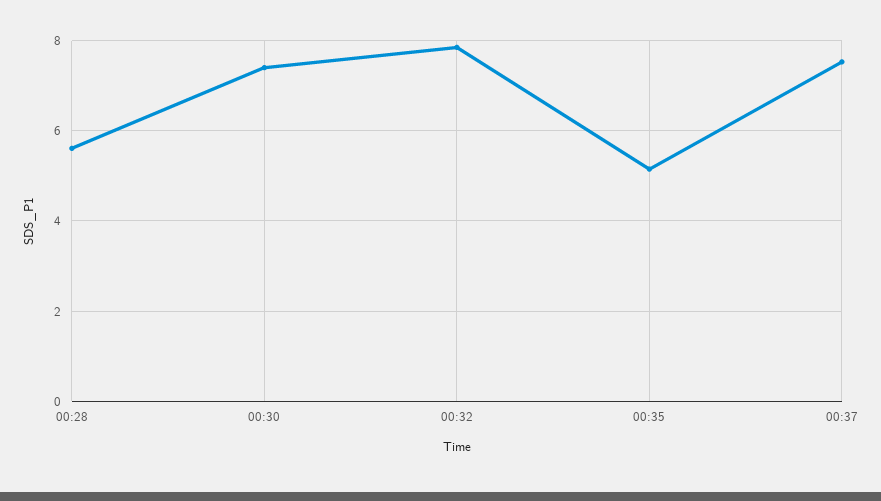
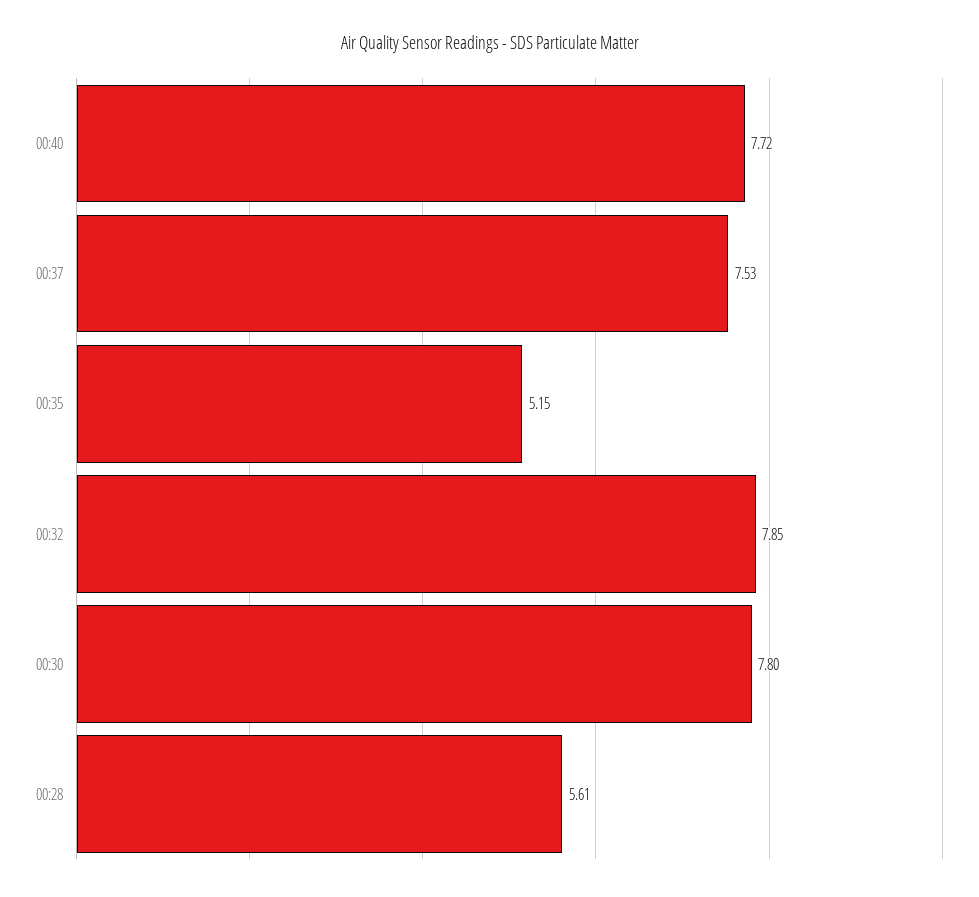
00:30: 7.4 -> 7.8
00:40: none -> 7.72

